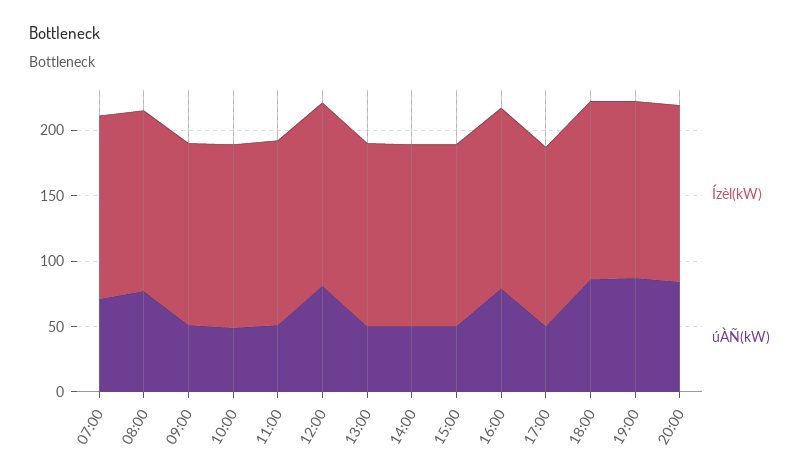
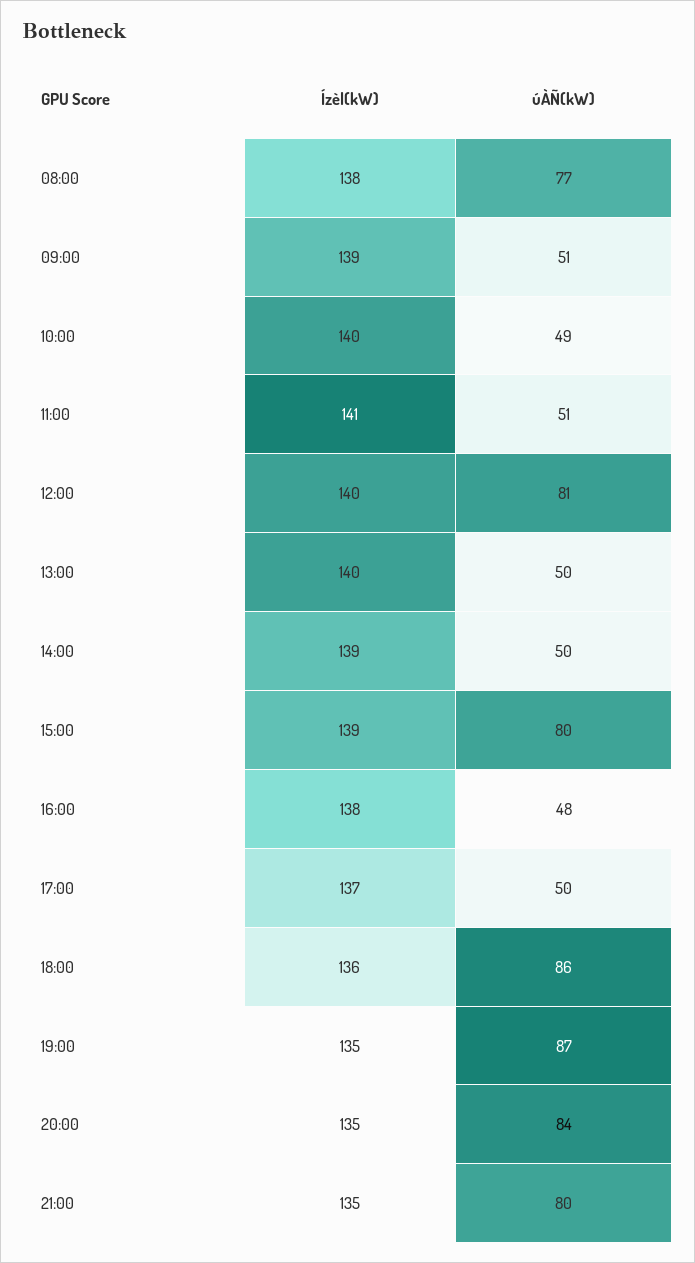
Ízèl(kW), 07:00: 140 -> none
úÀÑ(kW), 07:00: 70 -> none
úÀÑ(kW), 15:00: 50 -> 80
úÀÑ(kW), 16:00: 80 -> 48
Ízèl(kW), 21:00: none -> 135
úÀÑ(kW), 21:00: none -> 80

